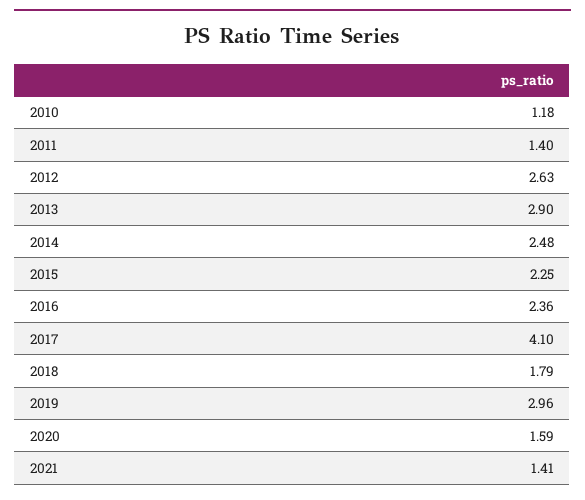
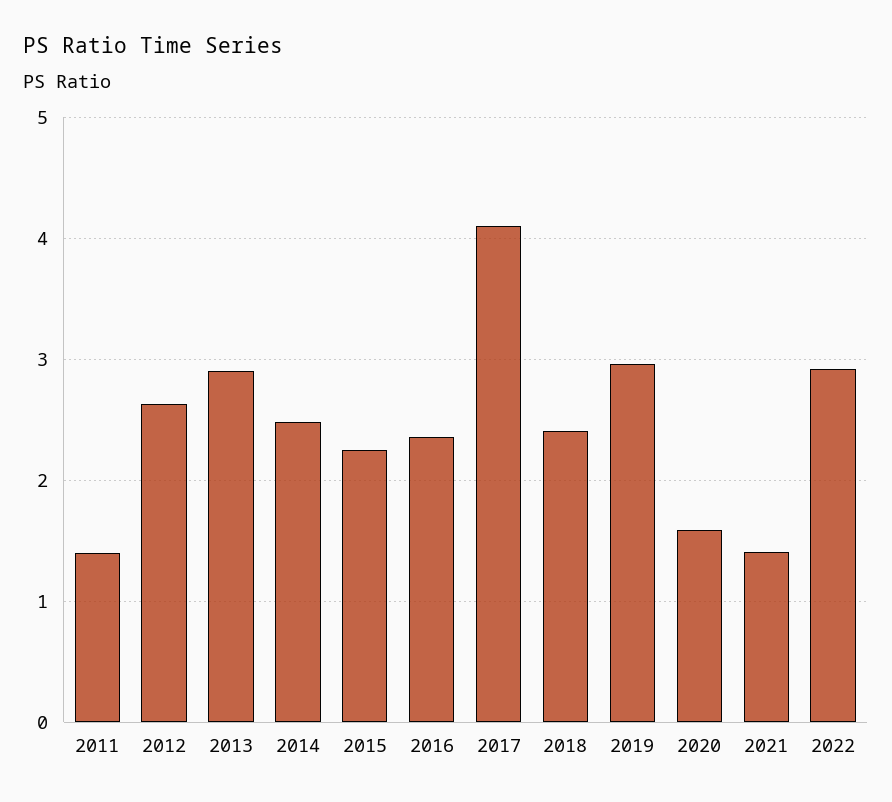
2010: 1.18 -> none
2018: 1.79 -> 2.4
2022: none -> 2.9

